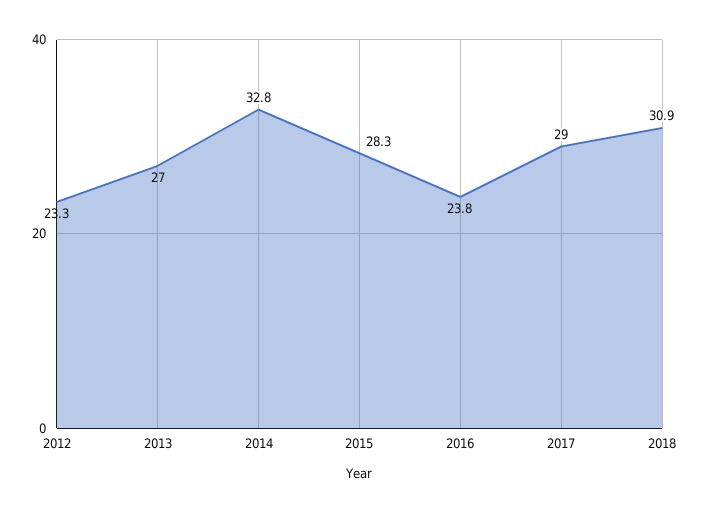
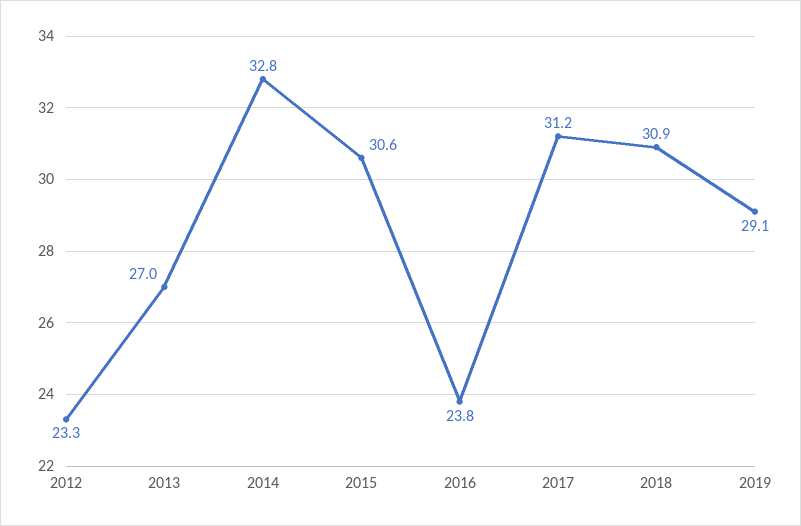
2015: 28.3 -> 30.6
2017: 29 -> 31.2
2019: none -> 29.1

